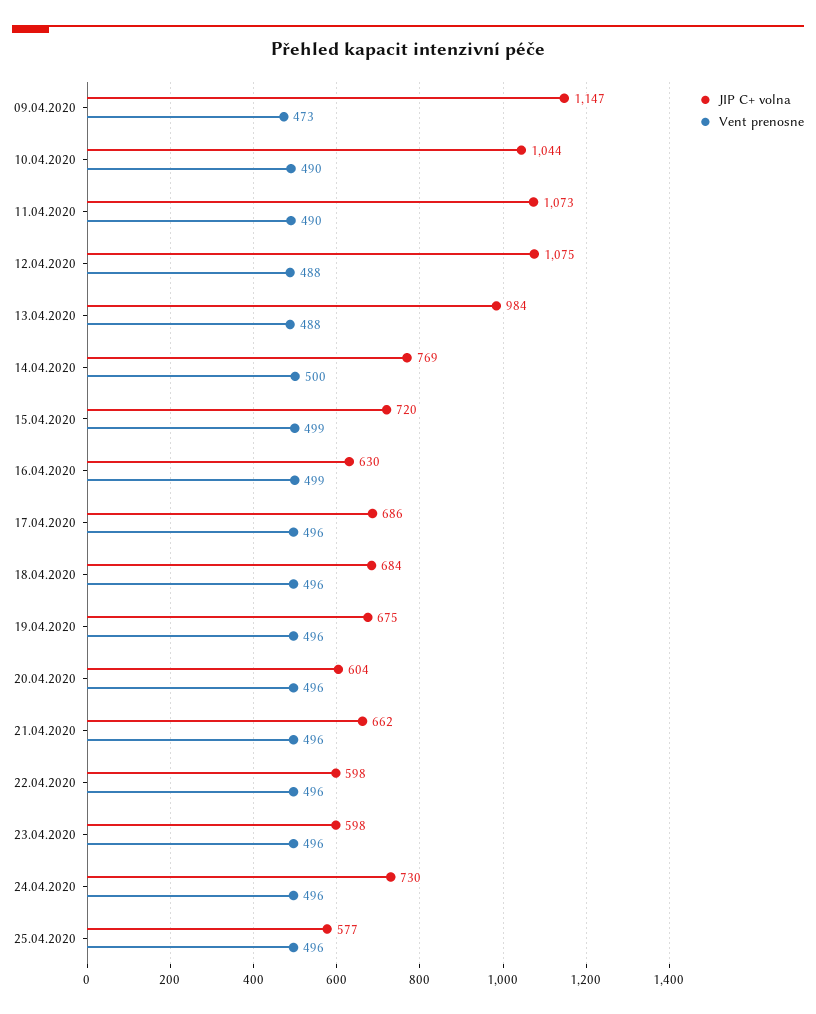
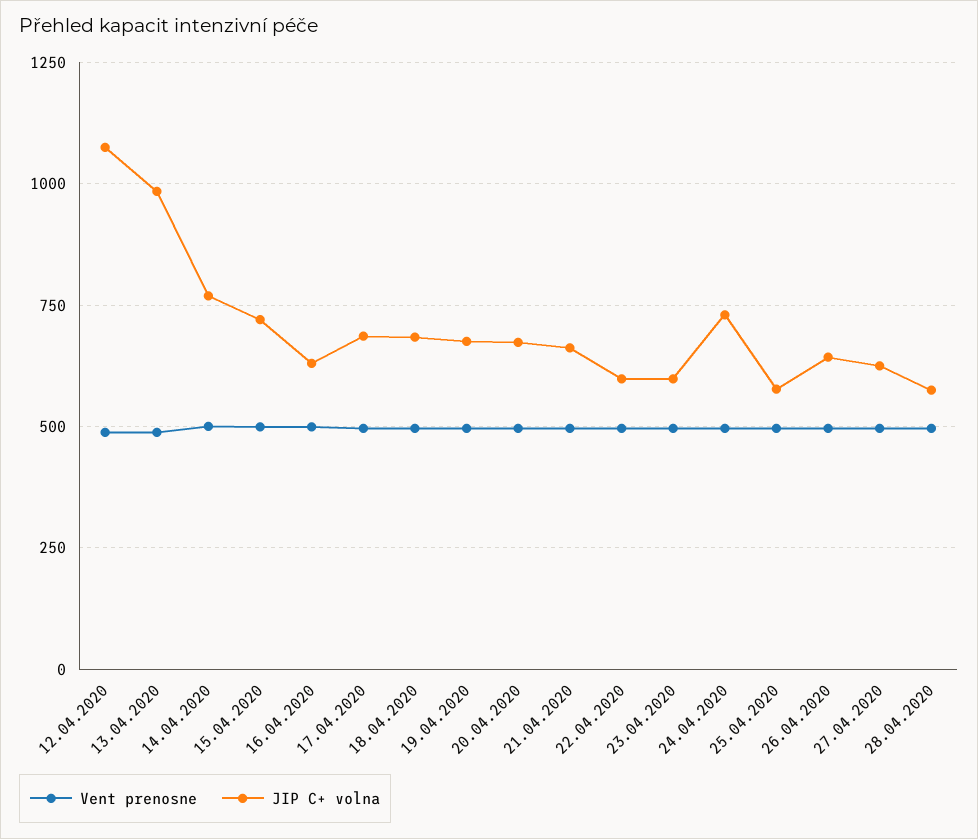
JIP C+ volna, 09.04.2020: 1147 -> none
Vent prenosne, 09.04.2020: 473 -> none
JIP C+ volna, 10.04.2020: 1044 -> none
Vent prenosne, 10.04.2020: 490 -> none
JIP C+ volna, 11.04.2020: 1073 -> none
Vent prenosne, 11.04.2020: 490 -> none
JIP C+ volna, 20.04.2020: 604 -> 675
Vent prenosne, 26.04.2020: none -> 500
JIP C+ volna, 26.04.2020: none -> 650
Vent prenosne, 27.04.2020: none -> 500
JIP C+ volna, 27.04.2020: none -> 625
Vent prenosne, 28.04.2020: none -> 500
JIP C+ volna, 28.04.2020: none -> 575

